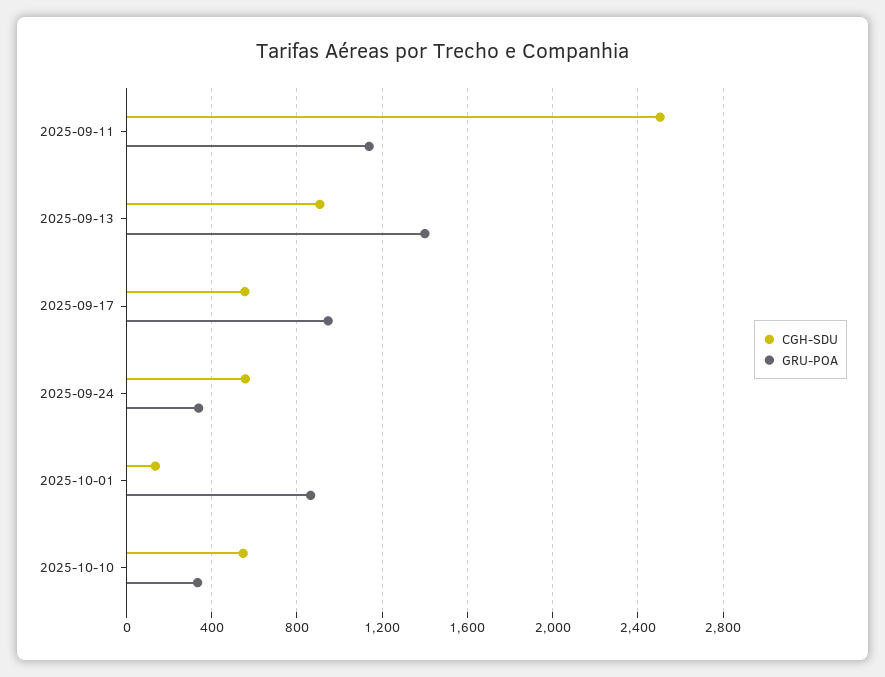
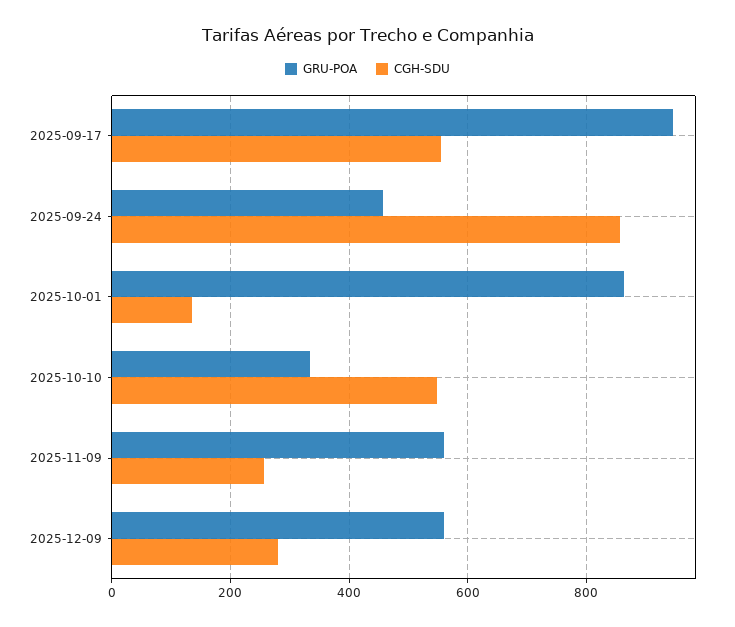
CGH-SDU, 2025-09-11: 2500 -> none
GRU-POA, 2025-09-11: 1150 -> none
CGH-SDU, 2025-09-13: 900 -> none
GRU-POA, 2025-09-13: 1400 -> none
CGH-SDU, 2025-09-24: 550 -> 860
GRU-POA, 2025-09-24: 350 -> 460
GRU-POA, 2025-11-09: none -> 560
CGH-SDU, 2025-11-09: none -> 260
GRU-POA, 2025-12-09: none -> 560
CGH-SDU, 2025-12-09: none -> 280

